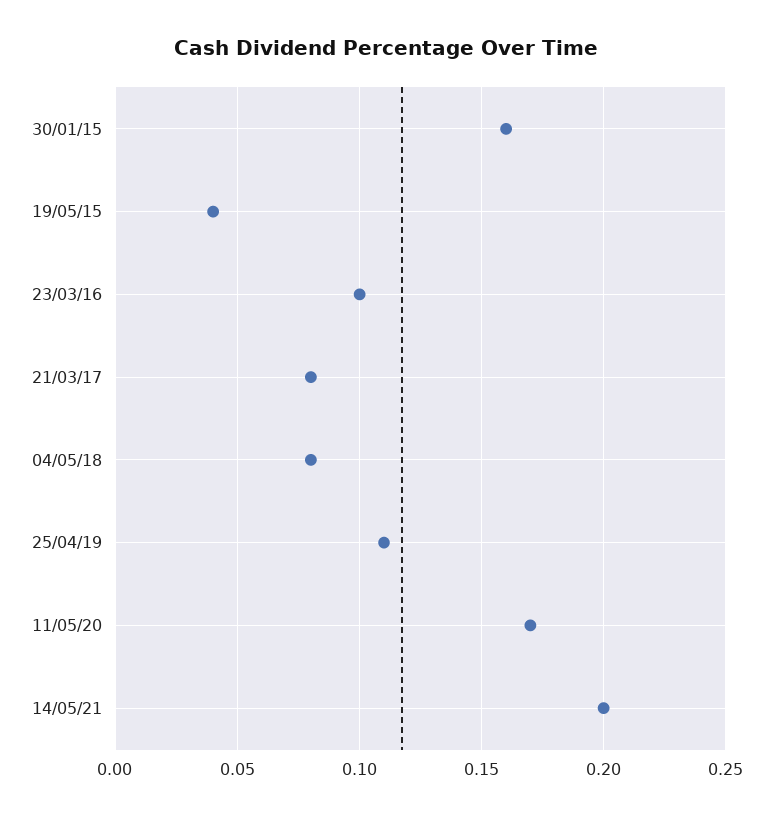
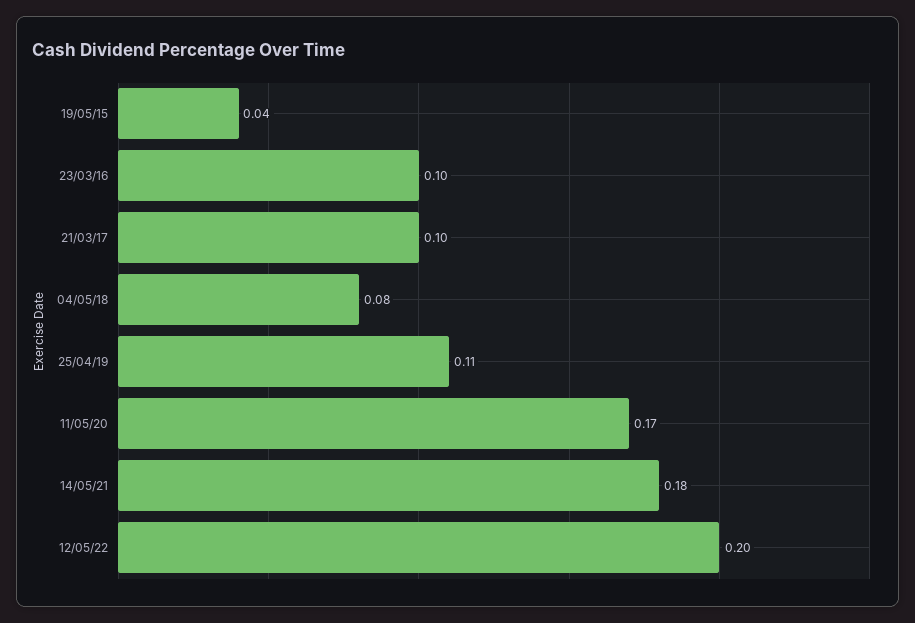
30/01/15: 0.16 -> none
21/03/17: 0.08 -> 0.1
14/05/21: 0.2 -> 0.18
12/05/22: none -> 0.2

